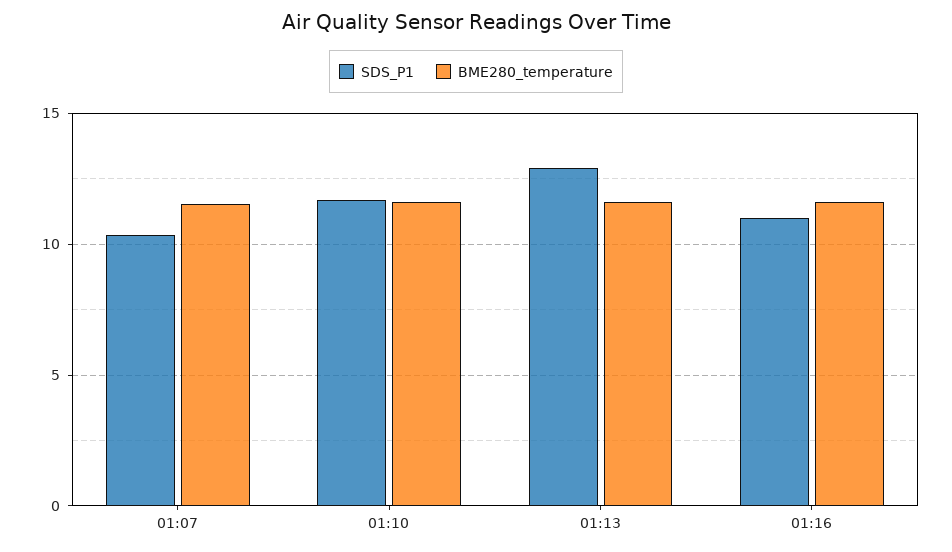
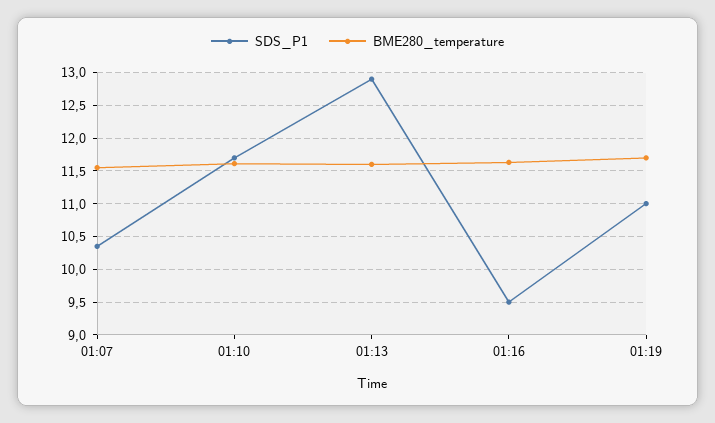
SDS_P1, 01:16: 11 -> 9.5
SDS_P1, 01:19: none -> 11
BME280_temperature, 01:19: none -> 11.7

